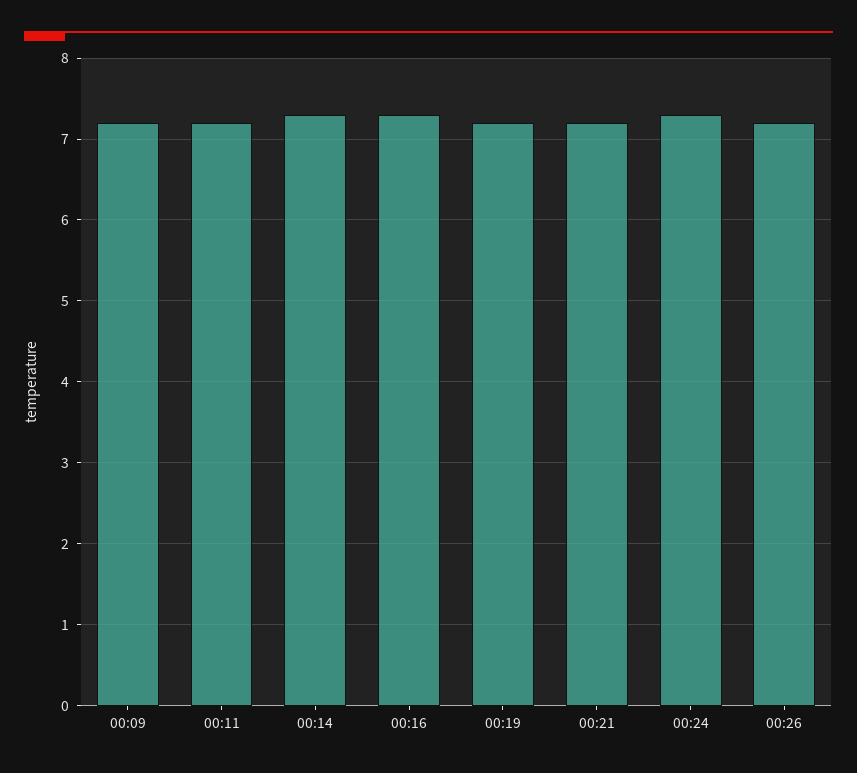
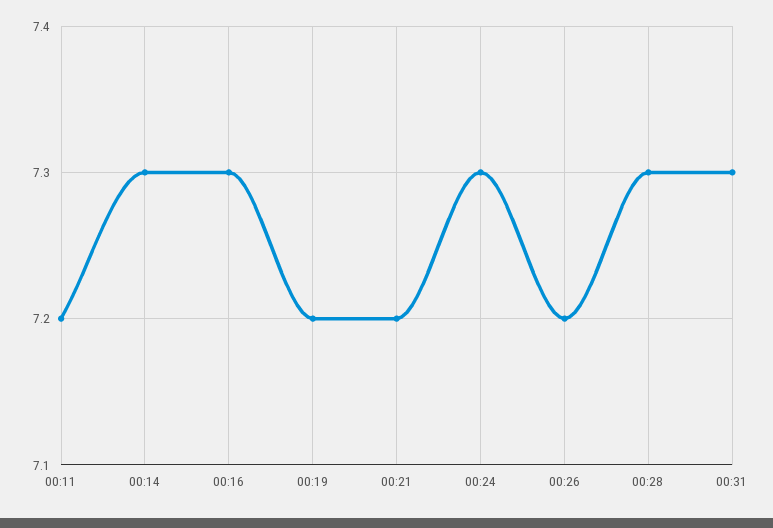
00:09: 7.2 -> none
00:28: none -> 7.3
00:31: none -> 7.3

